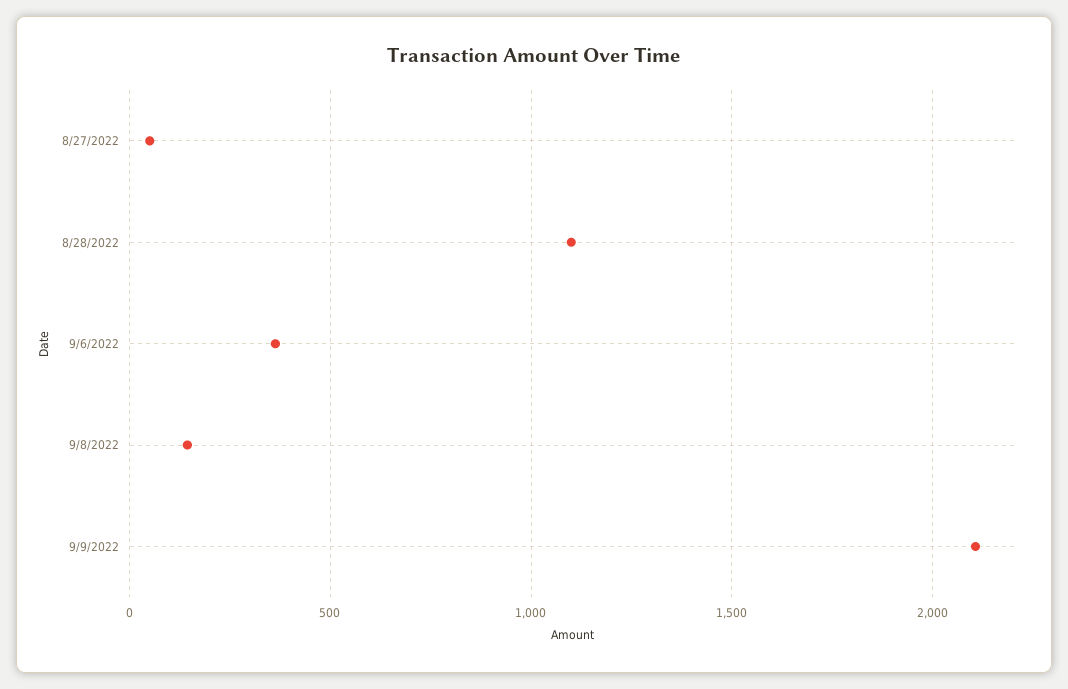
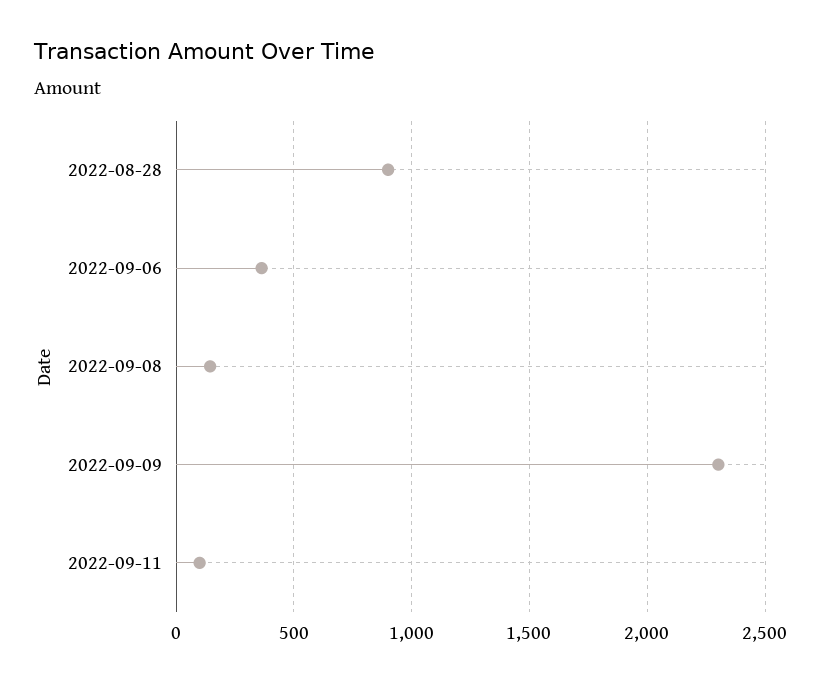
8/27/2022: 50 -> none
8/28/2022: 1100 -> 900
9/9/2022: 2100 -> 2300
2022-09-11: none -> 100

